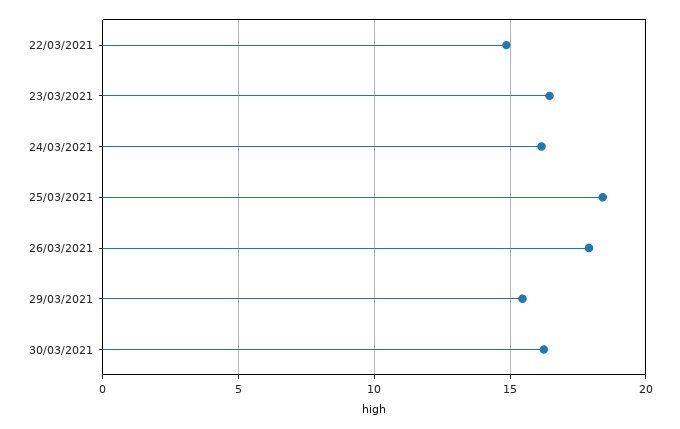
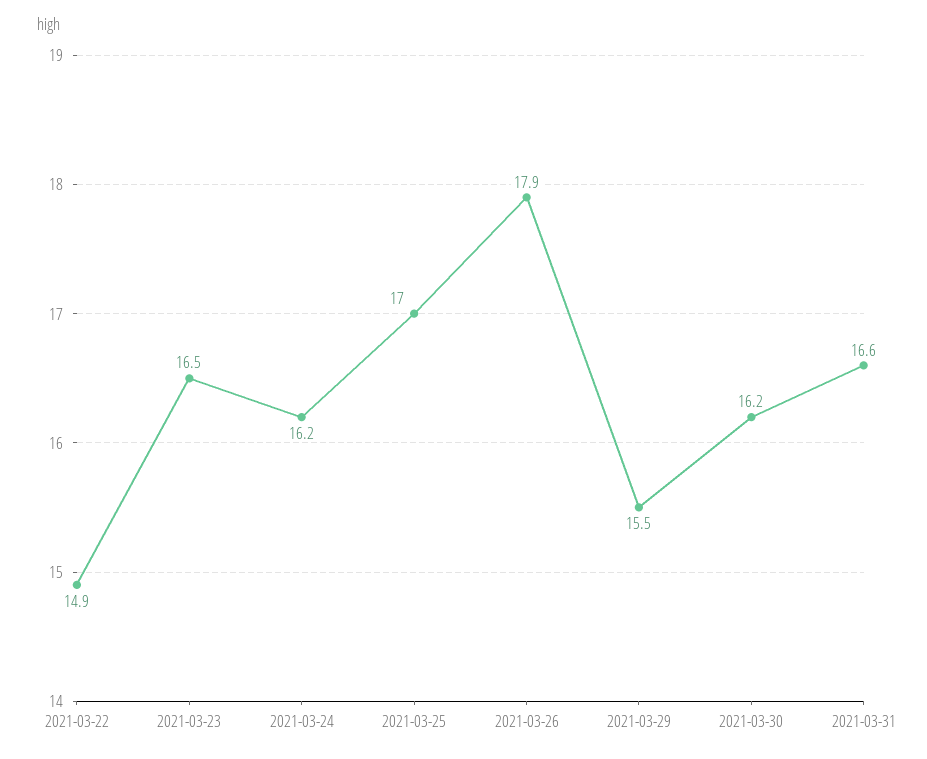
25/03/2021: 18.5 -> 17
2021-03-31: none -> 16.6

